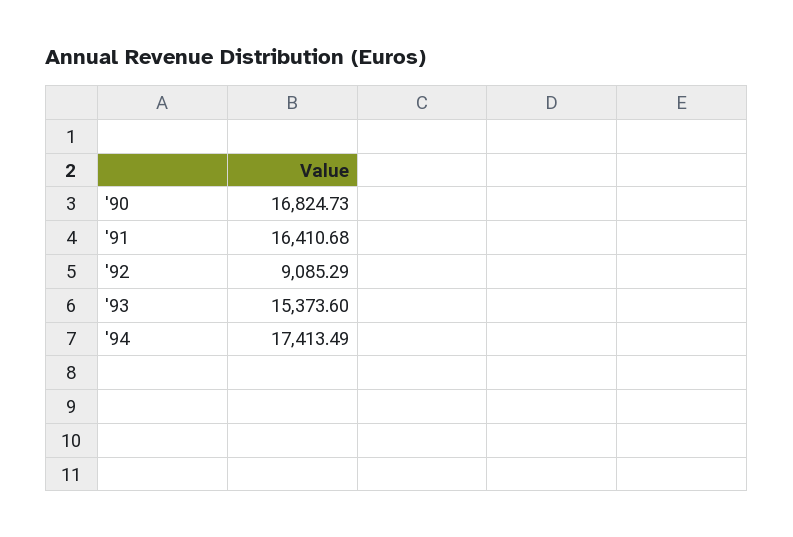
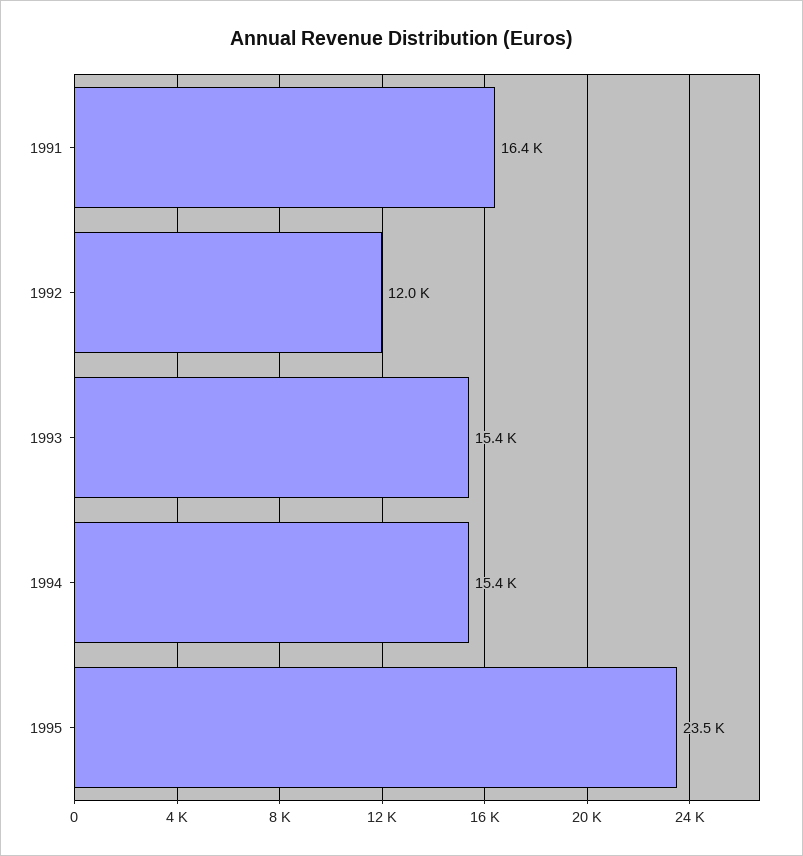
'90: 16824.73 -> none
'92: 9085.29 -> 12000
'94: 17413.49 -> 15400
1995: none -> 23500

